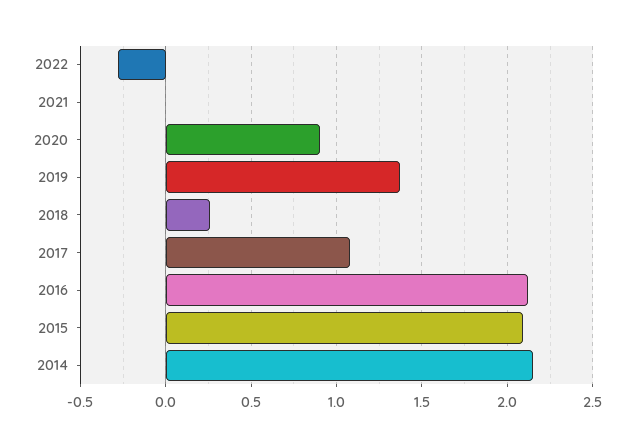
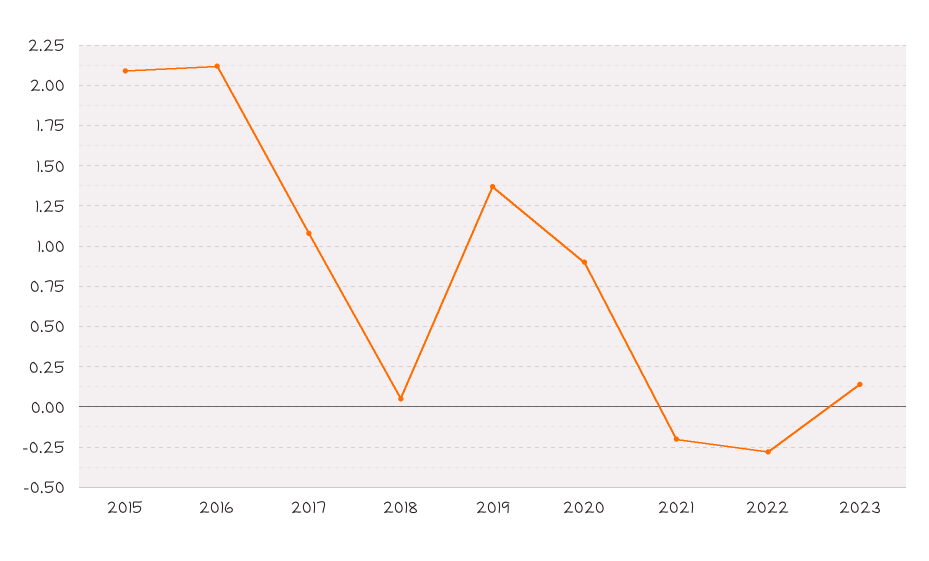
2021: 0 -> -0.2
2018: 0.25 -> 0.05
2014: 2.15 -> none
2023: none -> 0.15

